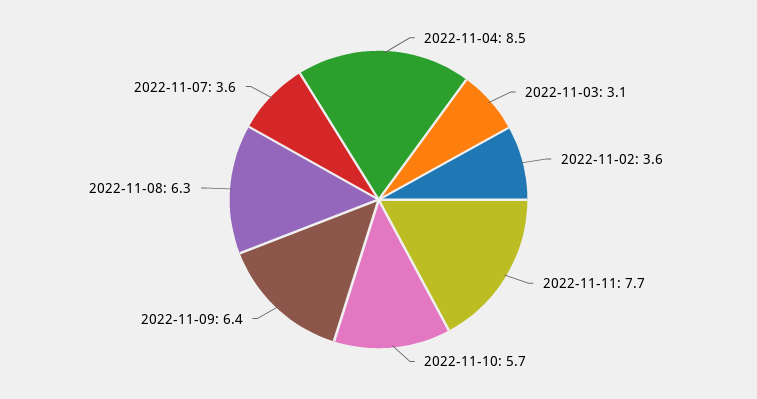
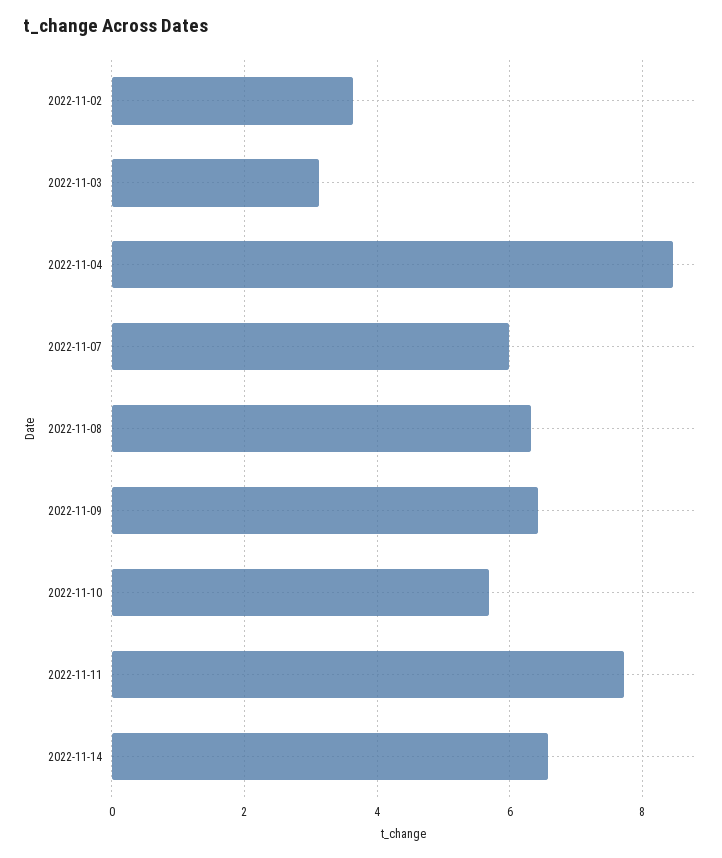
2022-11-07: 3.6 -> 6
2022-11-14: none -> 6.6

